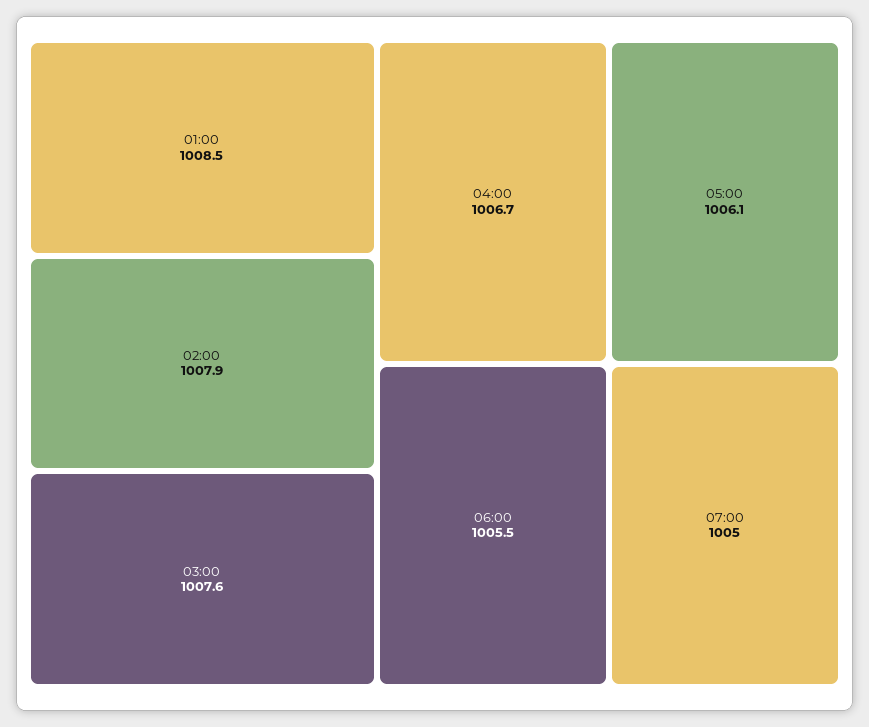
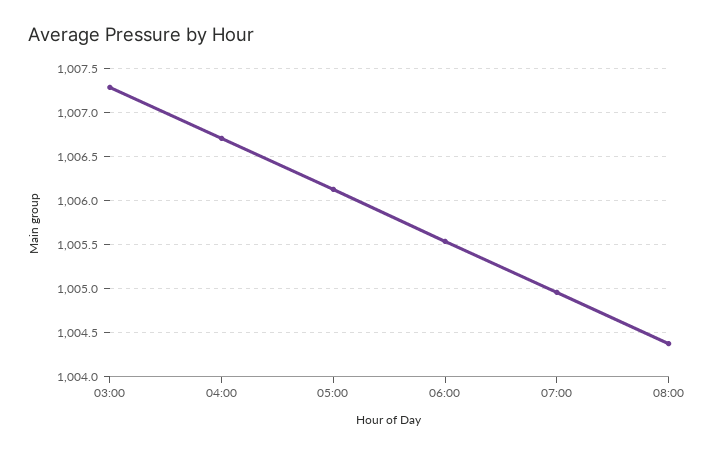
01:00: 1008.5 -> none
02:00: 1007.9 -> none
03:00: 1007.6 -> 1007.3
08:00: none -> 1004.4

